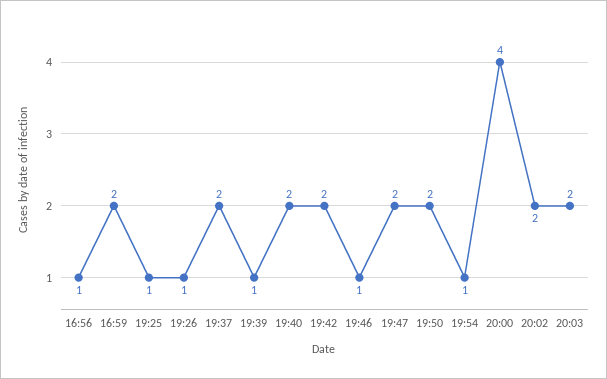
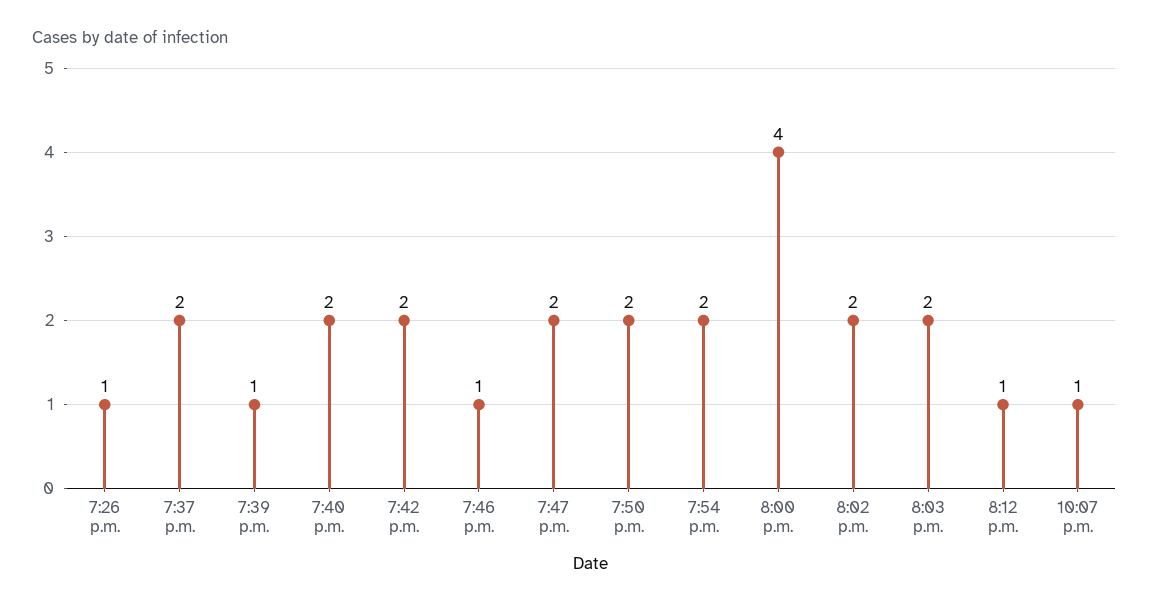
16:56: 1 -> none
16:59: 2 -> none
19:25: 1 -> none
19:54: 1 -> 2
8:12 p.m.: none -> 1
10:07 p.m.: none -> 1

